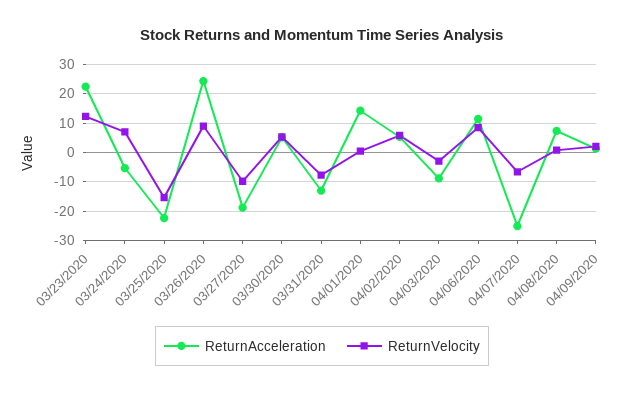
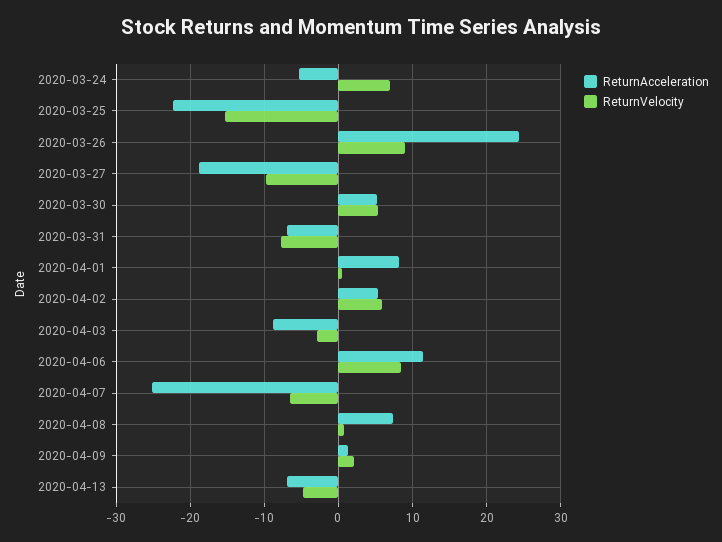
ReturnAcceleration, 03/23/2020: 22.5 -> none
ReturnVelocity, 03/23/2020: 12.5 -> none
ReturnAcceleration, 03/31/2020: -12.5 -> -7
ReturnAcceleration, 04/01/2020: 15 -> 8
ReturnAcceleration, 2020-04-13: none -> -7
ReturnVelocity, 2020-04-13: none -> -5

